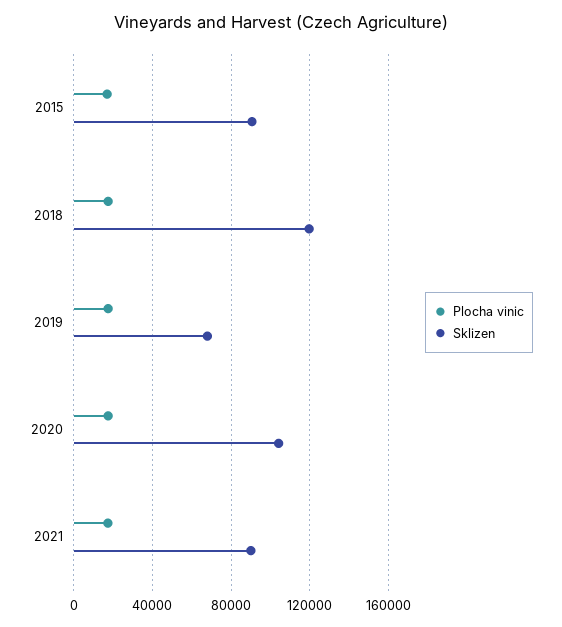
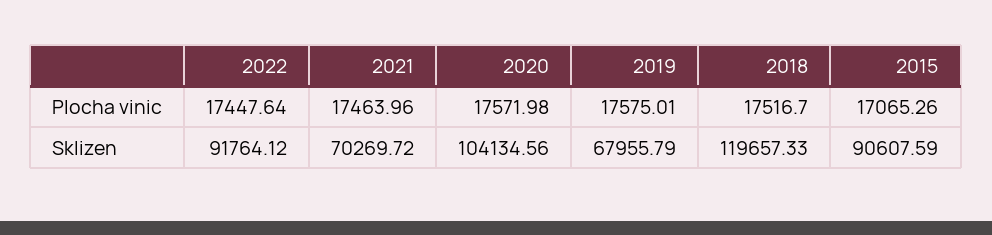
Sklizen, 2021: 90000 -> 70269.72
Plocha vinic, 2022: none -> 17447.64
Sklizen, 2022: none -> 91764.12

